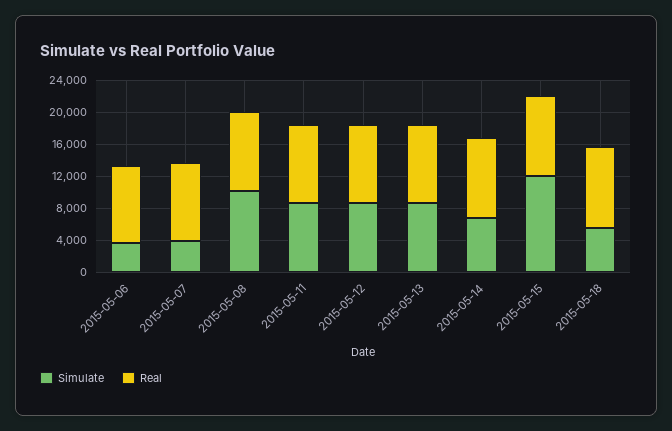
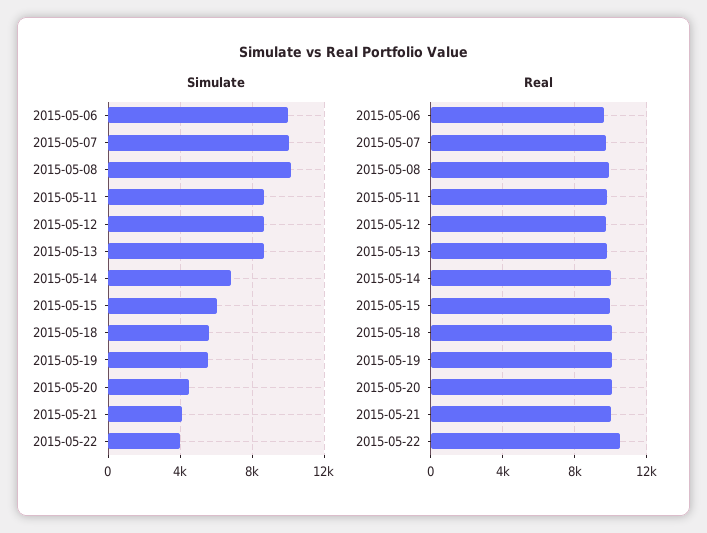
Simulate, 2015-05-06: 4000 -> 10000
Simulate, 2015-05-07: 4000 -> 10000
Simulate, 2015-05-15: 12000 -> 6000
Simulate, 2015-05-19: none -> 5500
Simulate, 2015-05-20: none -> 4500
Simulate, 2015-05-21: none -> 4000
Simulate, 2015-05-22: none -> 4000
Real, 2015-05-19: none -> 10000
Real, 2015-05-20: none -> 10000
Real, 2015-05-21: none -> 10000
Real, 2015-05-22: none -> 10500

